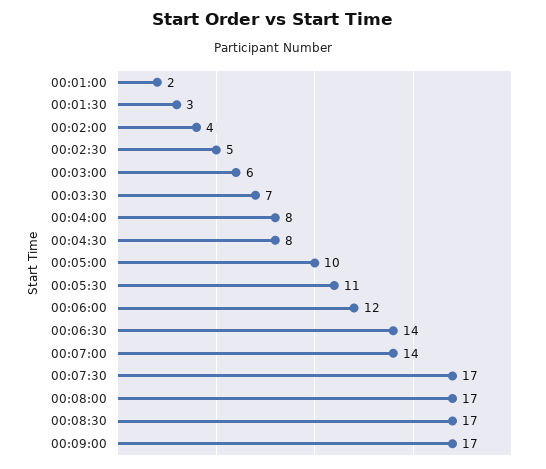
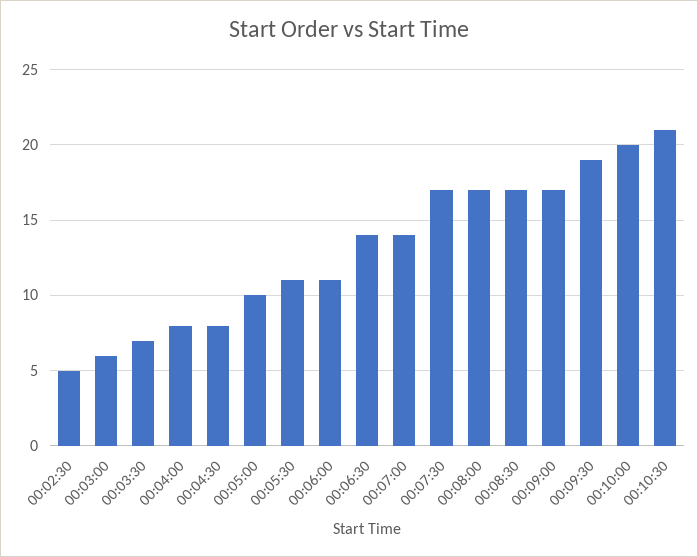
00:01:00: 2 -> none
00:01:30: 3 -> none
00:02:00: 4 -> none
00:06:00: 12 -> 11
00:09:30: none -> 19
00:10:00: none -> 20
00:10:30: none -> 21

